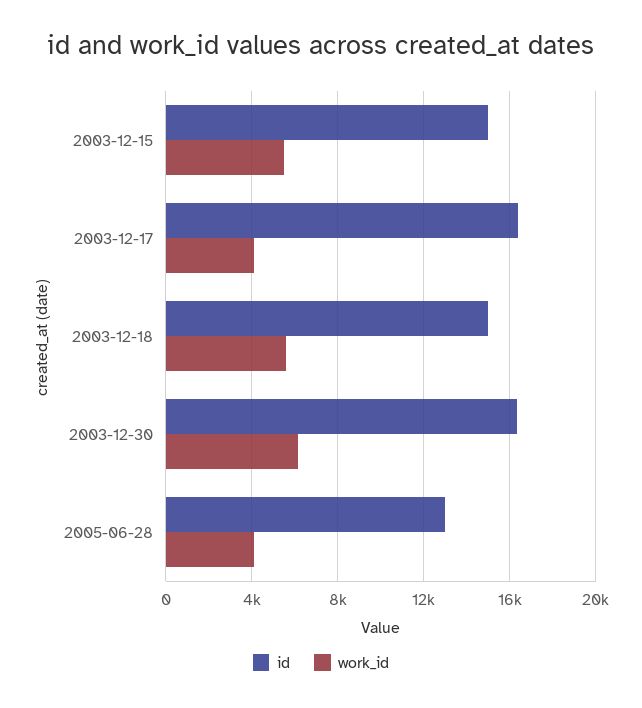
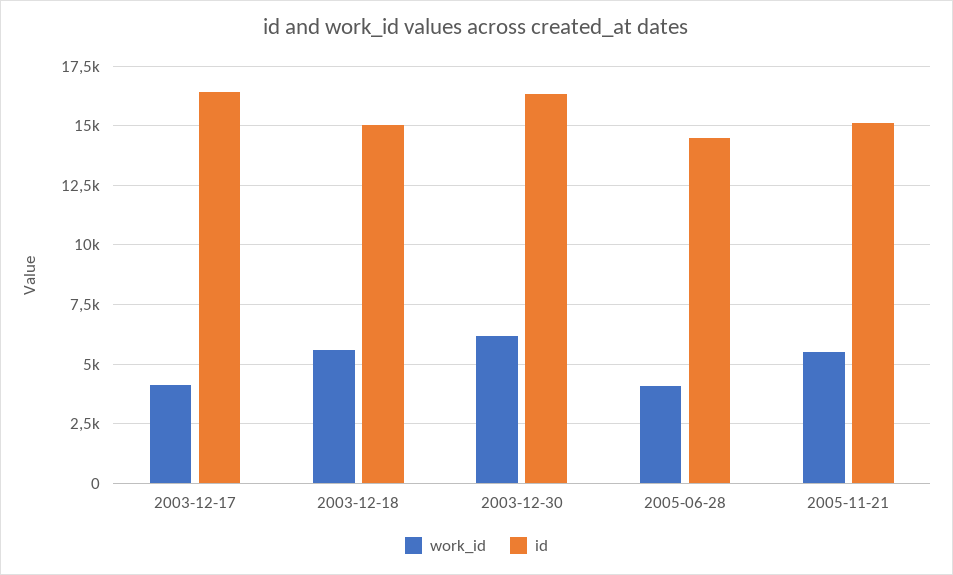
id, 2003-12-15: 15000 -> none
work_id, 2003-12-15: 5500 -> none
id, 2005-06-28: 13000 -> 14500
work_id, 2005-11-21: none -> 5500
id, 2005-11-21: none -> 15000

